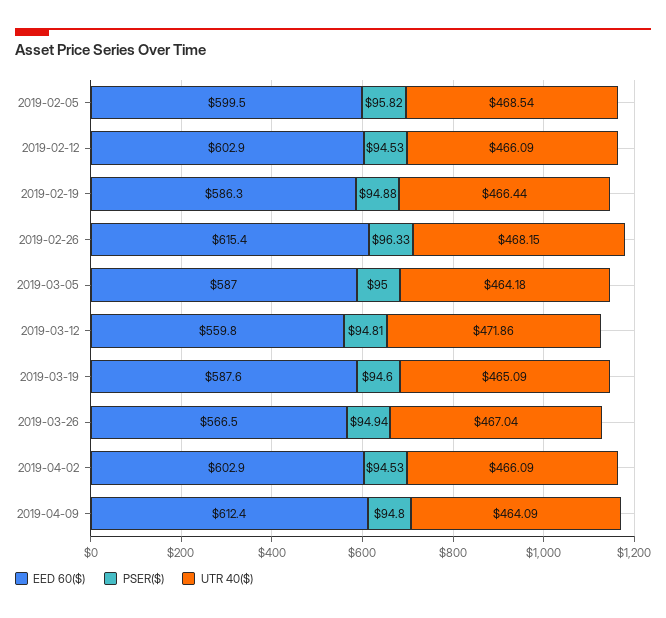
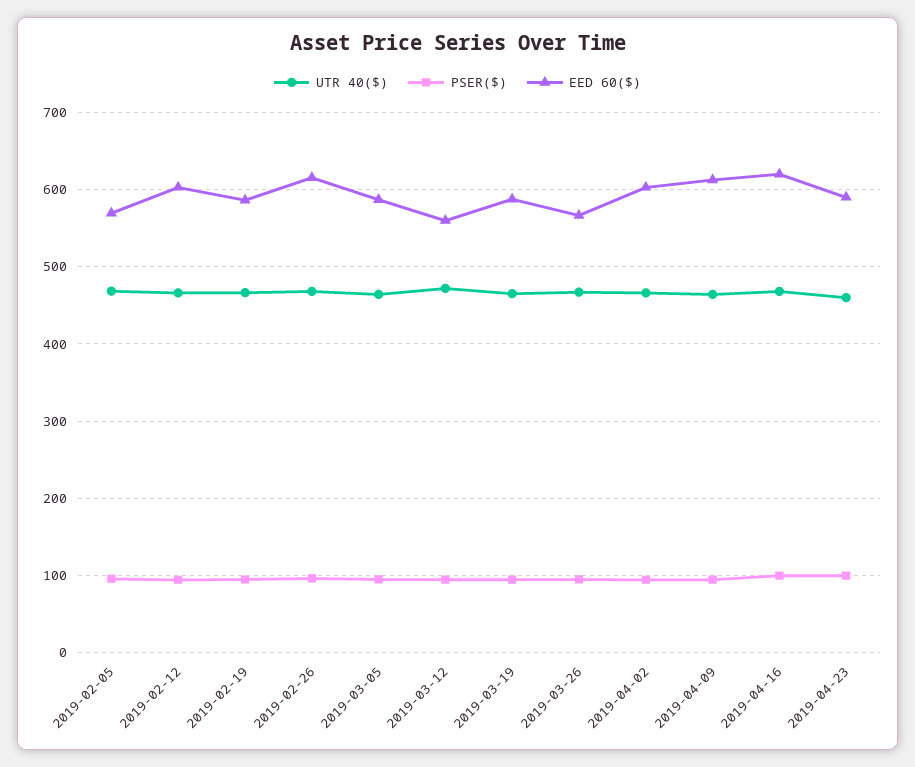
EED 60($), 2019-02-05: 599.5 -> 570
UTR 40($), 2019-04-16: none -> 470
PSER($), 2019-04-16: none -> 100
EED 60($), 2019-04-16: none -> 620
UTR 40($), 2019-04-23: none -> 460
PSER($), 2019-04-23: none -> 100
EED 60($), 2019-04-23: none -> 590

